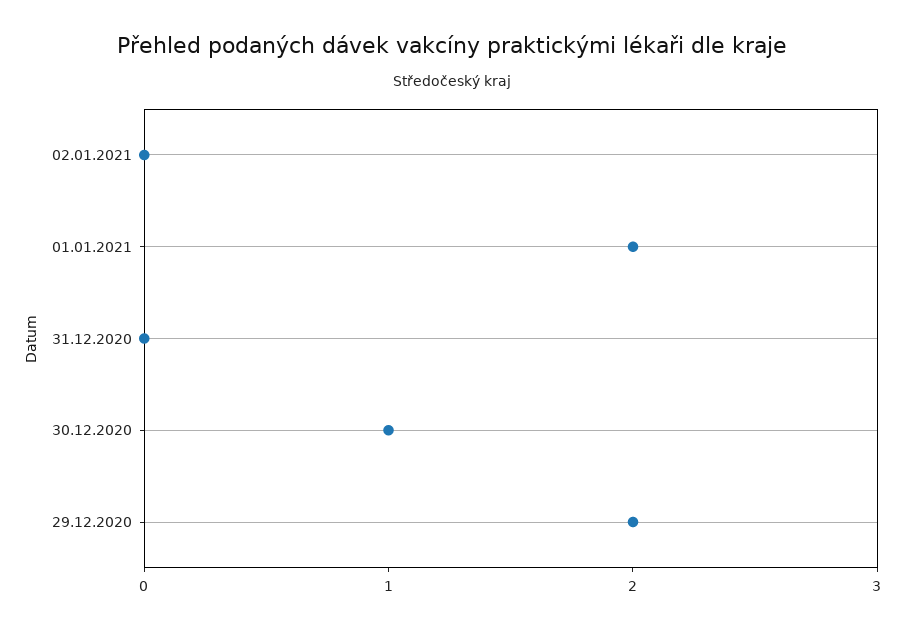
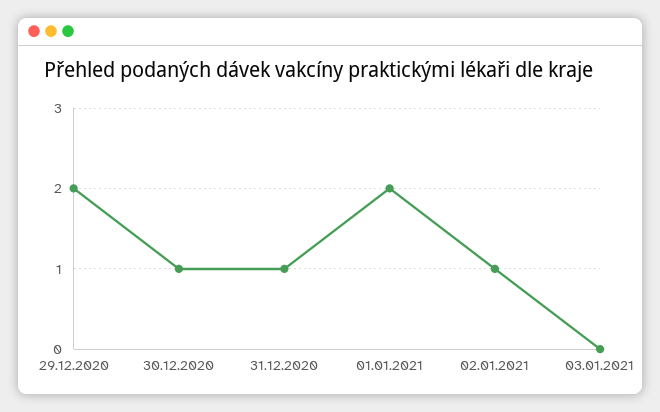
02.01.2021: 0 -> 1
31.12.2020: 0 -> 1
03.01.2021: none -> 0

